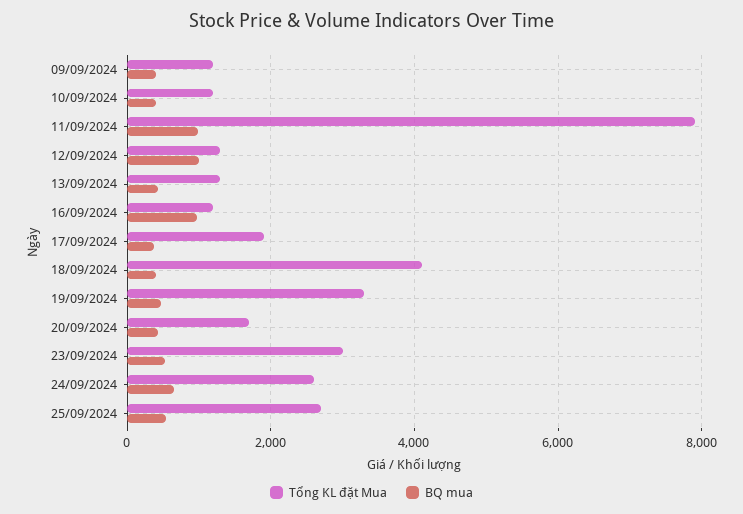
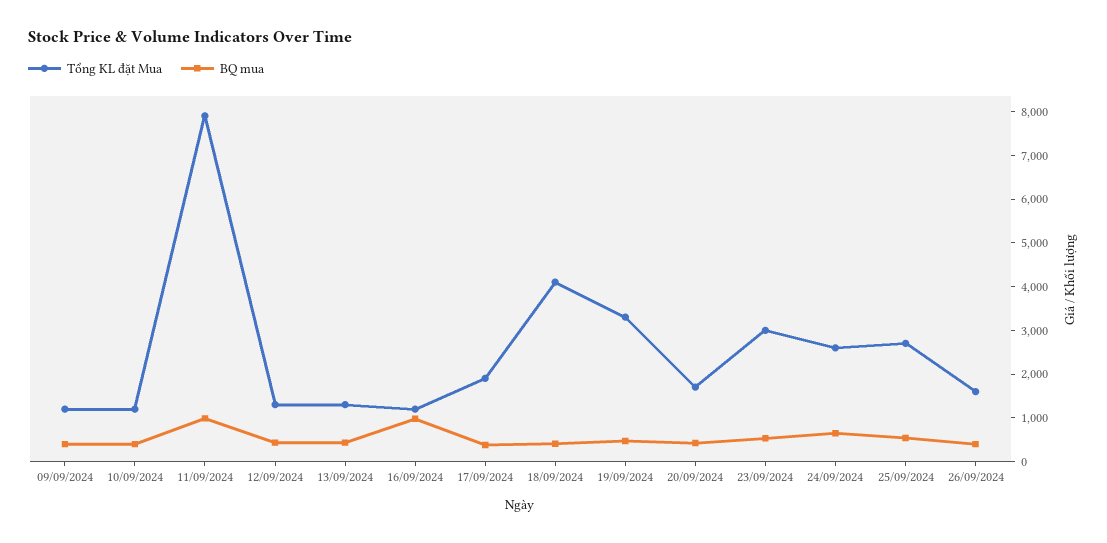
BQ mua, 12/09/2024: 1000 -> 400
Tổng KL đặt Mua, 26/09/2024: none -> 1600
BQ mua, 26/09/2024: none -> 400

